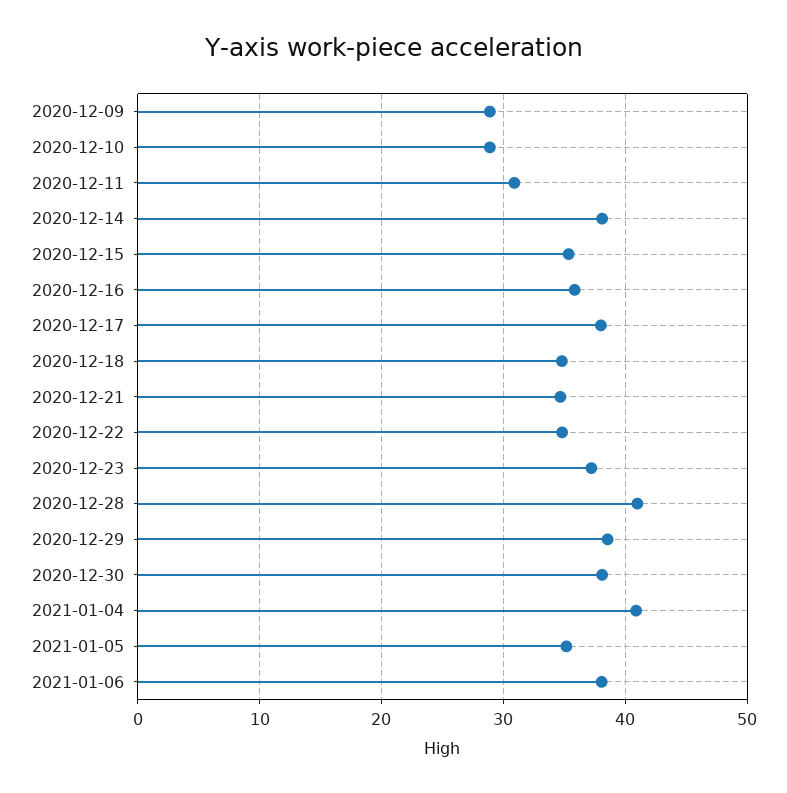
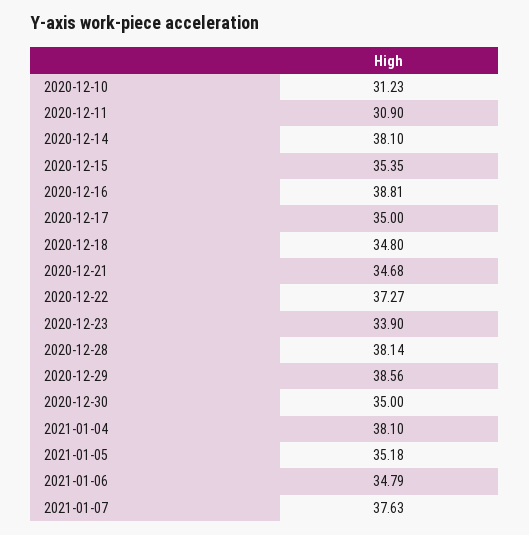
2020-12-09: 29 -> none
2020-12-10: 29 -> 31.23
2020-12-16: 36 -> 38.81
2020-12-17: 38 -> 35
2020-12-22: 35 -> 37.27
2020-12-23: 37 -> 33.9
2020-12-28: 41 -> 38.14
2020-12-30: 38 -> 35
2021-01-04: 41 -> 38.1
2021-01-06: 38 -> 34.79
2021-01-07: none -> 37.63

